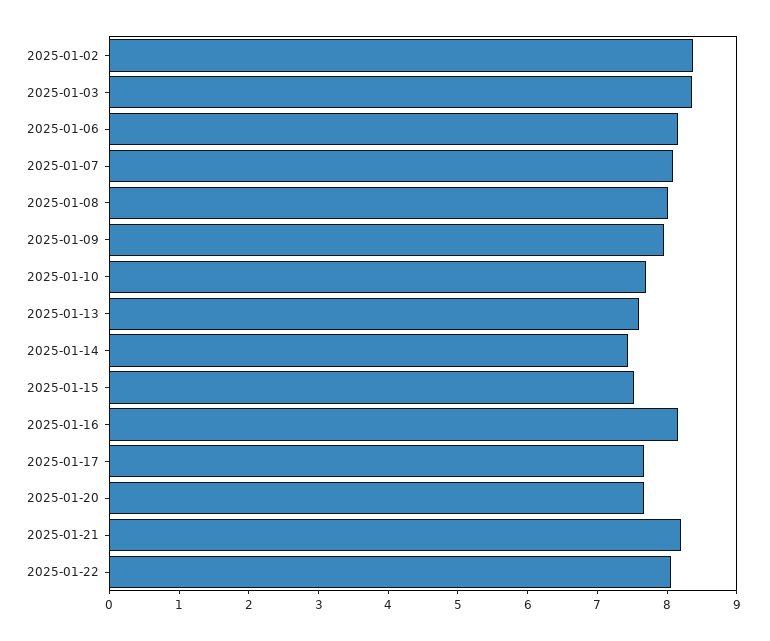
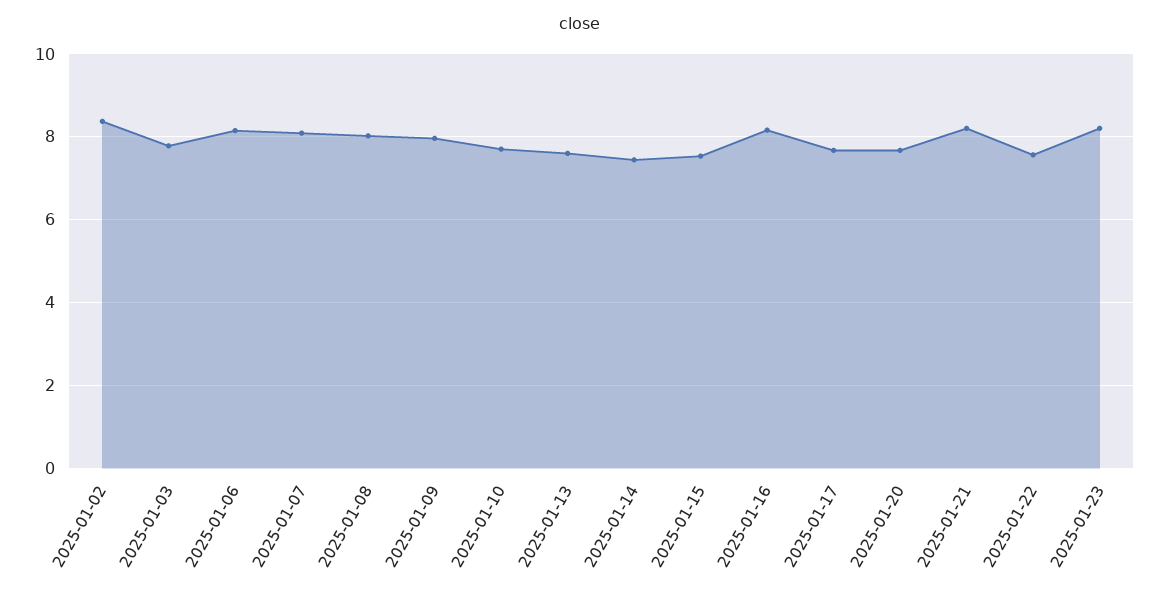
2025-01-03: 8.4 -> 7.8
2025-01-22: 8 -> 7.6
2025-01-23: none -> 8.2

